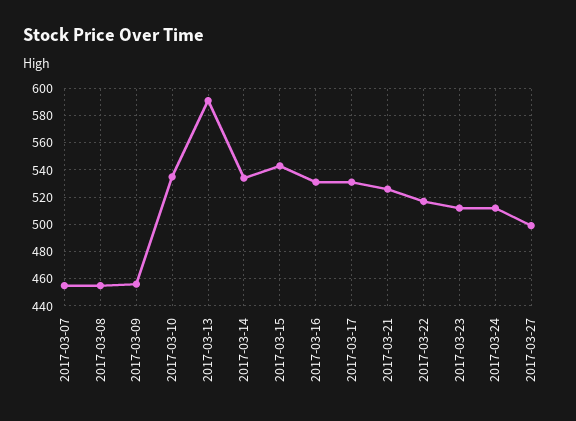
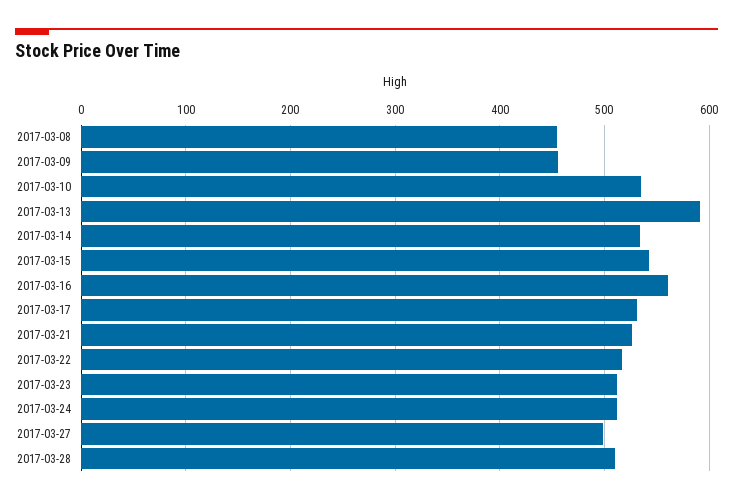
2017-03-07: 455 -> none
2017-03-16: 530 -> 560
2017-03-28: none -> 510

